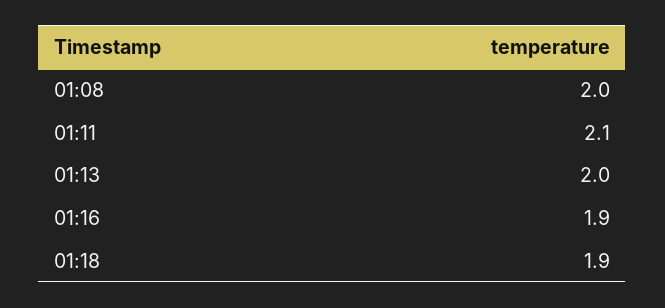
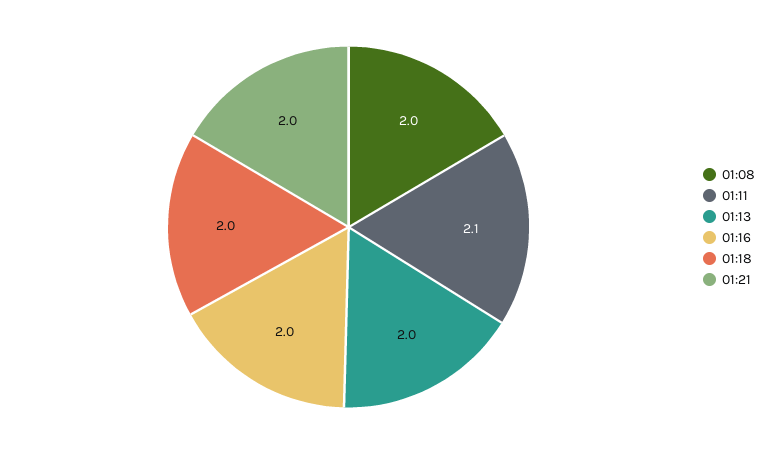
01:16: 1.9 -> 2
01:18: 1.9 -> 2
01:21: none -> 2

